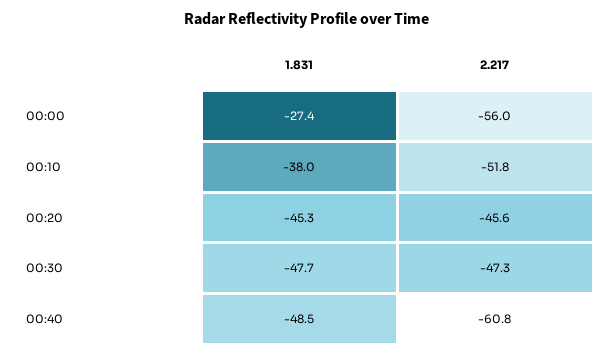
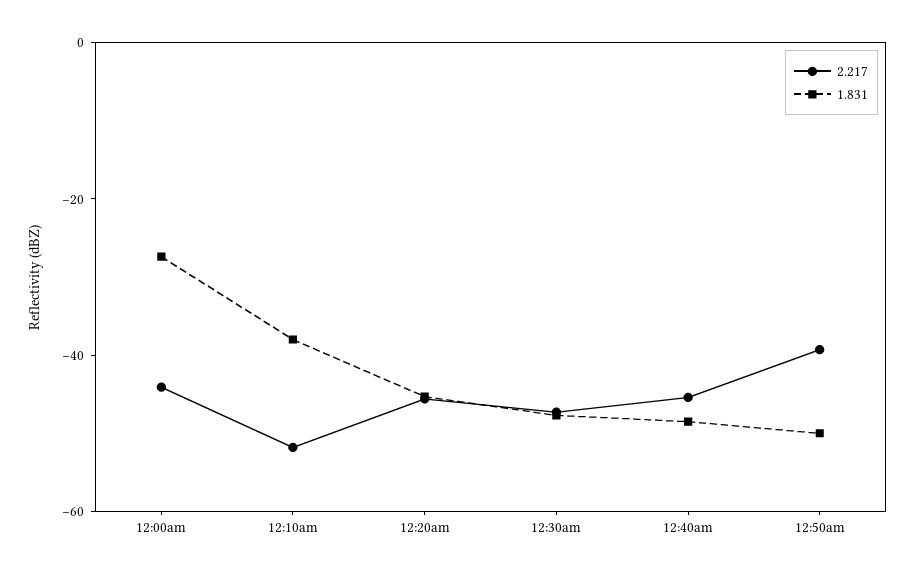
2.217, 00:00: -56 -> -45
2.217, 00:40: -60.8 -> -45
2.217, 12:50am: none -> -40
1.831, 12:50am: none -> -50

